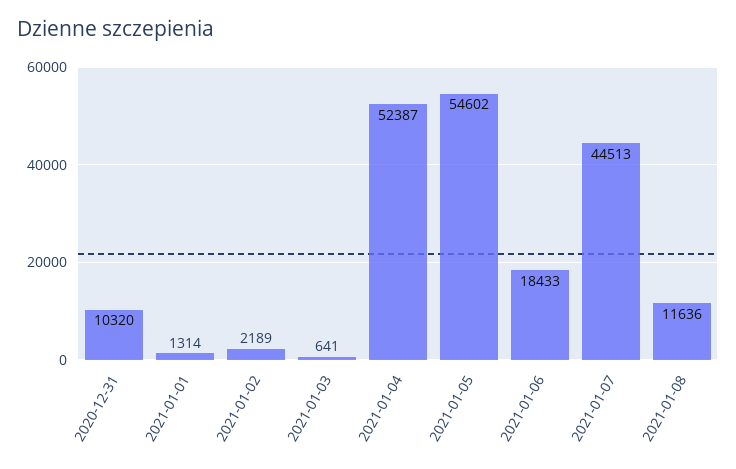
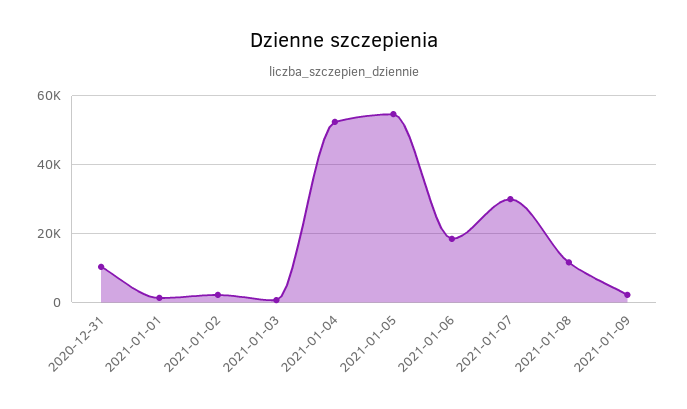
2021-01-07: 44513 -> 30000
2021-01-09: none -> 2000

